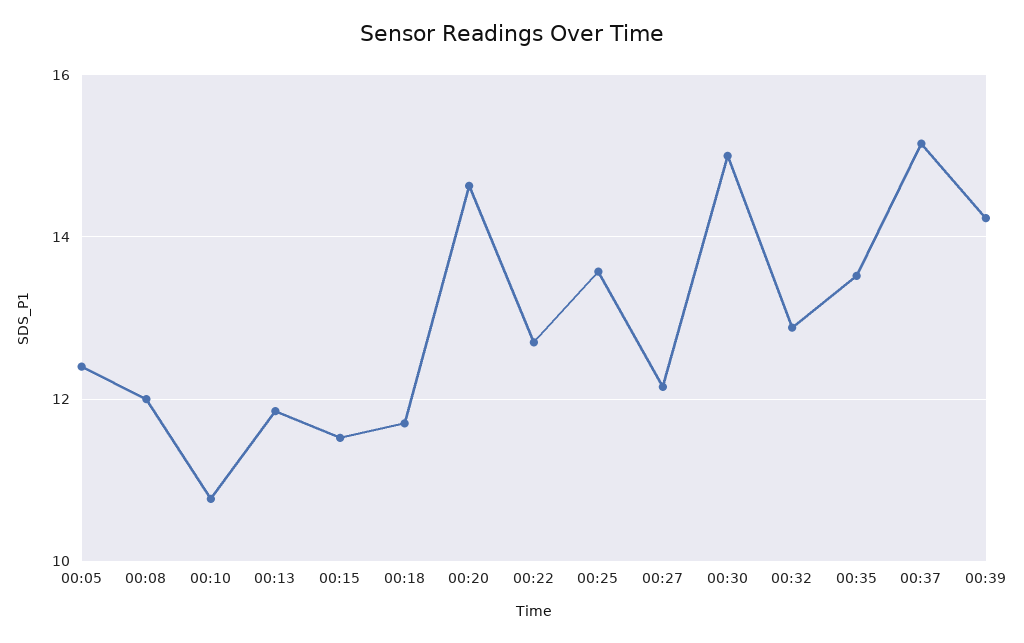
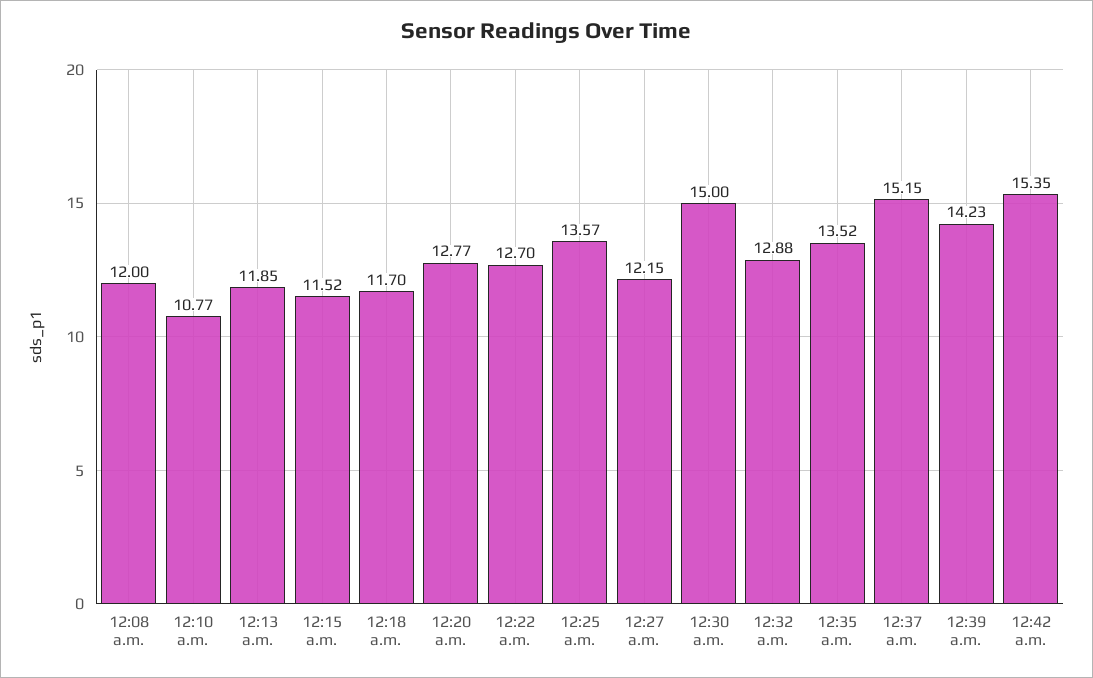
00:05: 12.4 -> none
00:20: 14.6 -> 12.77
12:42 a.m.: none -> 15.35

